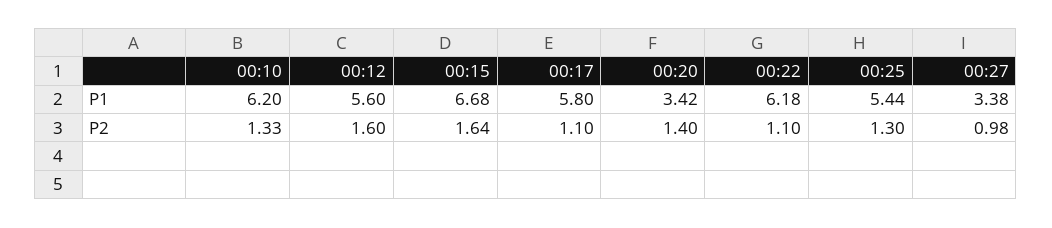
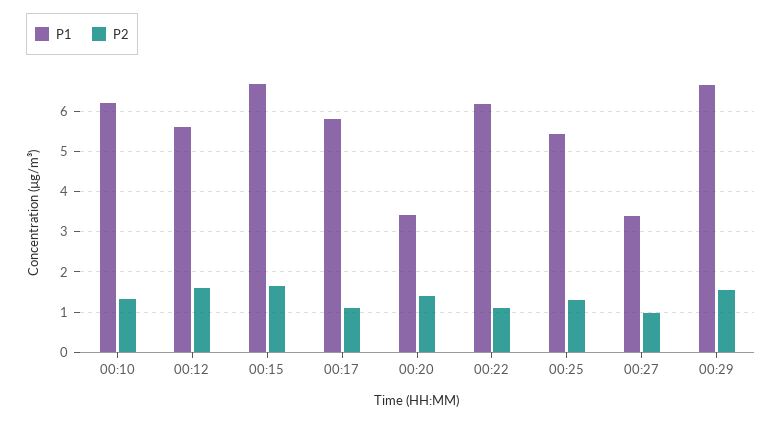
P1, 00:29: none -> 6.6
P2, 00:29: none -> 1.6

